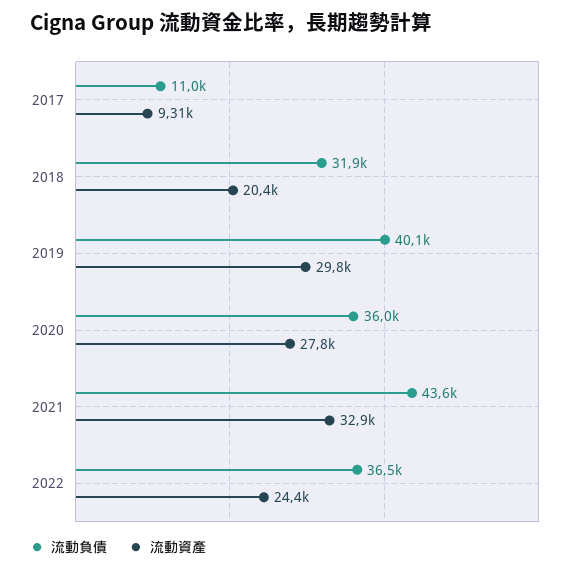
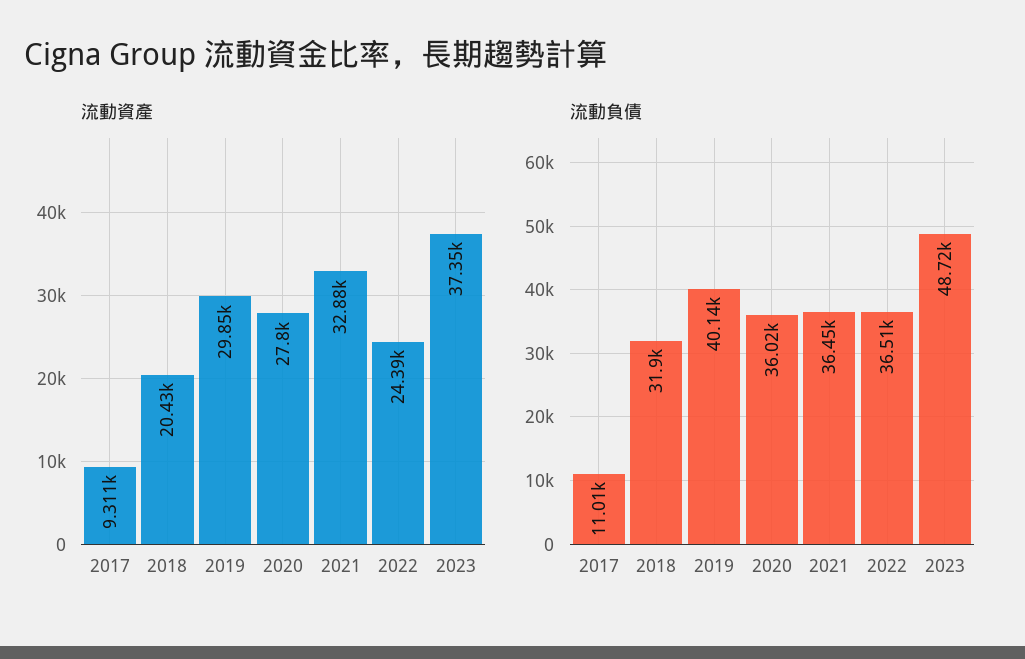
流動負債, 2021: 43600 -> 36450
流動資產, 2023: none -> 37350
流動負債, 2023: none -> 48720

